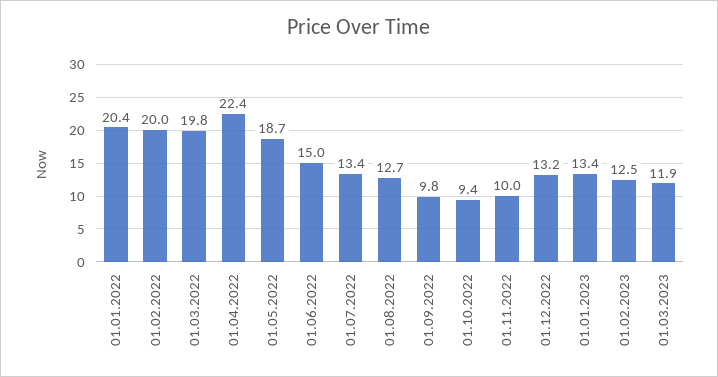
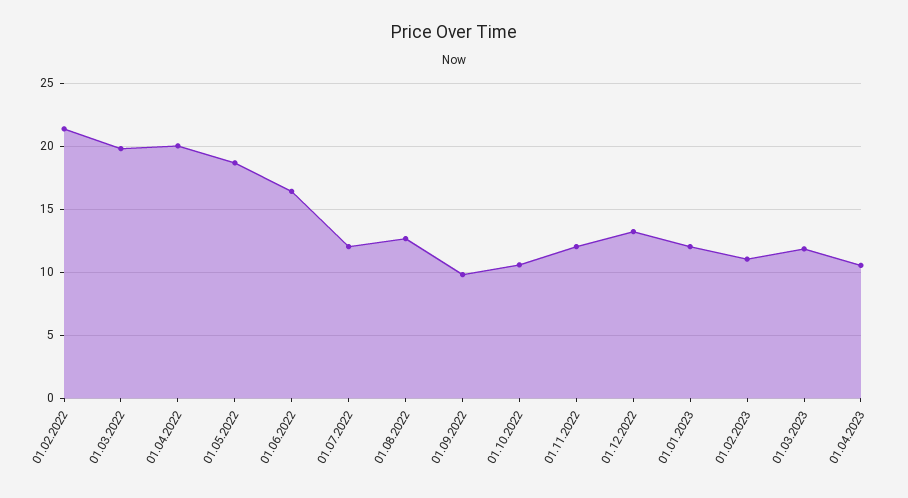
01.01.2022: 20.4 -> none
01.02.2022: 20 -> 21.5
01.04.2022: 22.4 -> 20
01.06.2022: 15 -> 16.5
01.07.2022: 13.4 -> 12
01.10.2022: 9.4 -> 10.5
01.11.2022: 10 -> 12
01.01.2023: 13.4 -> 12
01.02.2023: 12.5 -> 11
01.04.2023: none -> 10.5

